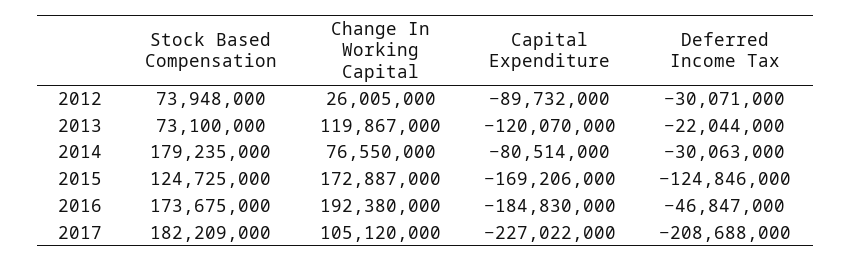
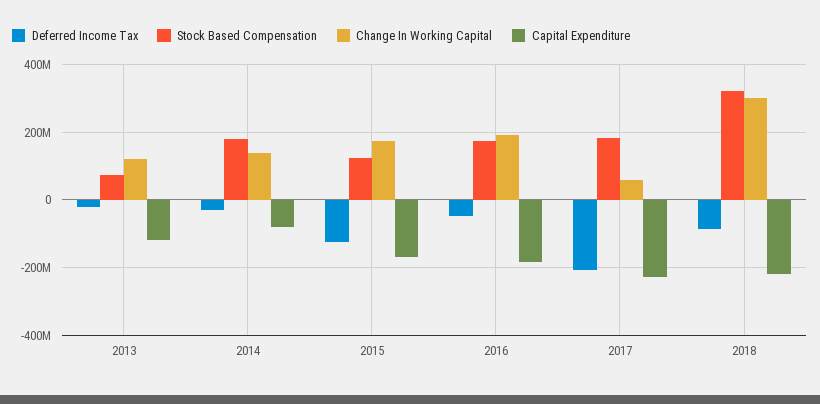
Stock Based Compensation, 2012: 73948000 -> none
Change In Working Capital, 2012: 26005000 -> none
Capital Expenditure, 2012: -89732000 -> none
Deferred Income Tax, 2012: -30071000 -> none
Change In Working Capital, 2014: 76550000 -> 140000000
Change In Working Capital, 2017: 105120000 -> 60000000
Deferred Income Tax, 2018: none -> -80000000
Stock Based Compensation, 2018: none -> 320000000
Change In Working Capital, 2018: none -> 300000000
Capital Expenditure, 2018: none -> -220000000

